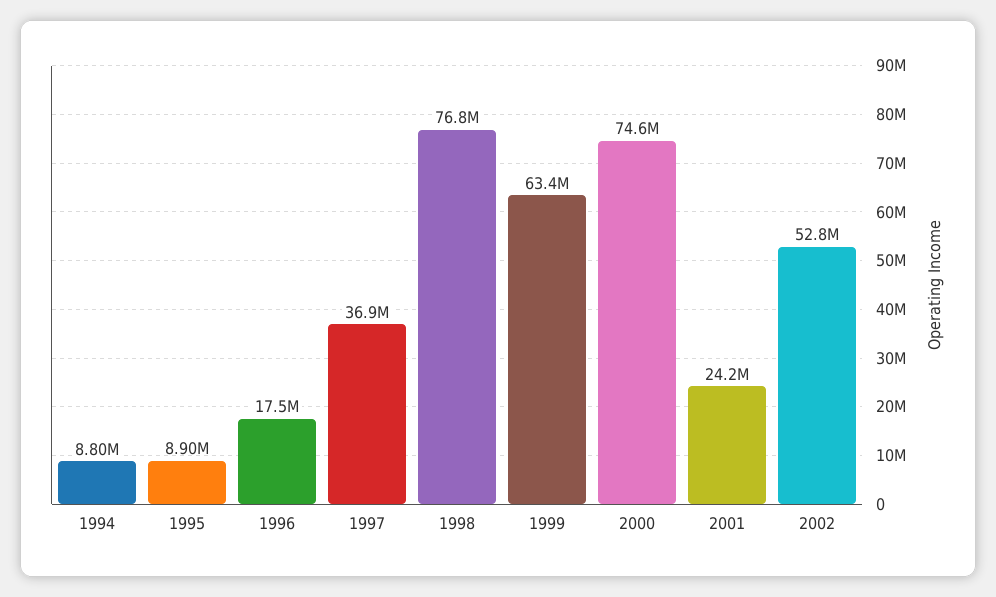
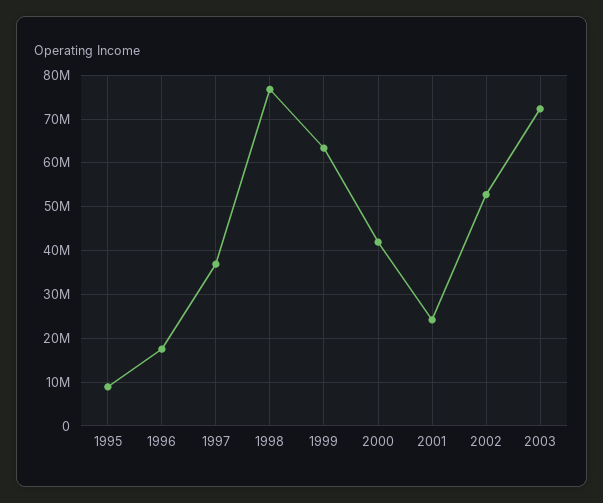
1994: 8800000 -> none
2000: 74600000 -> 42000000
2003: none -> 72000000

